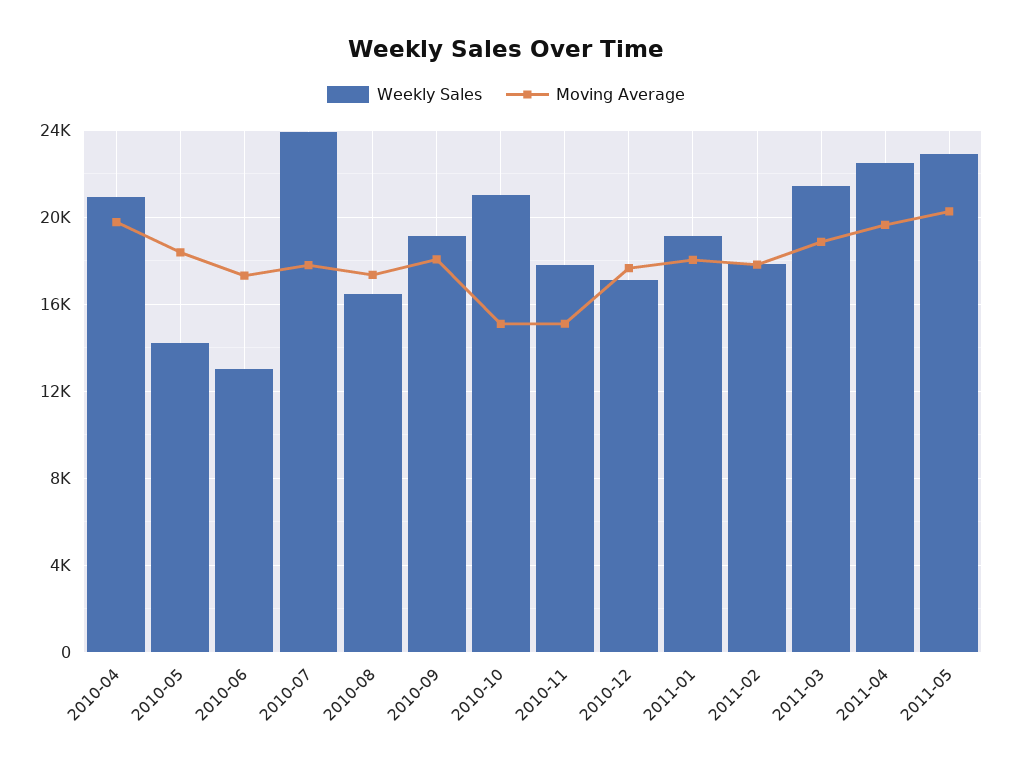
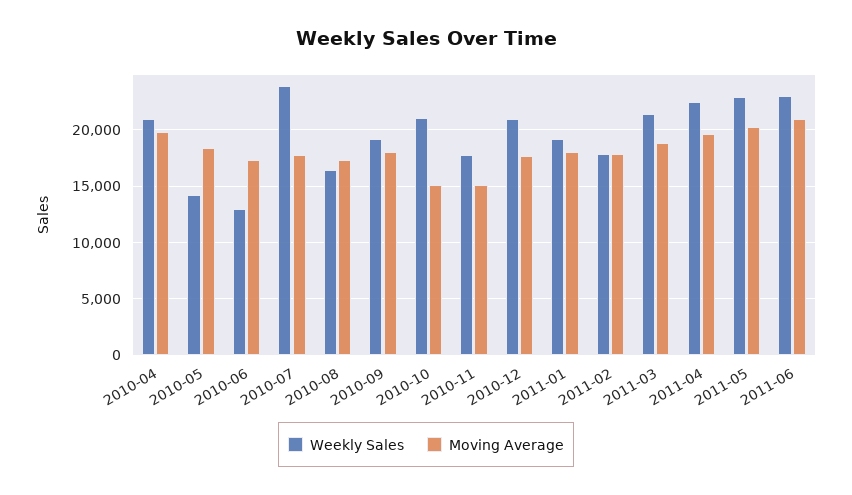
Weekly Sales, 2010-12: 17000 -> 21000
Weekly Sales, 2011-06: none -> 23000
Moving Average, 2011-06: none -> 21000

